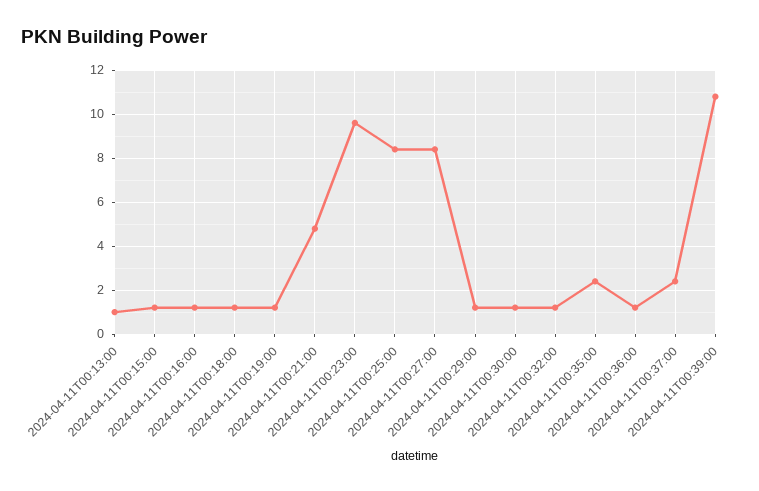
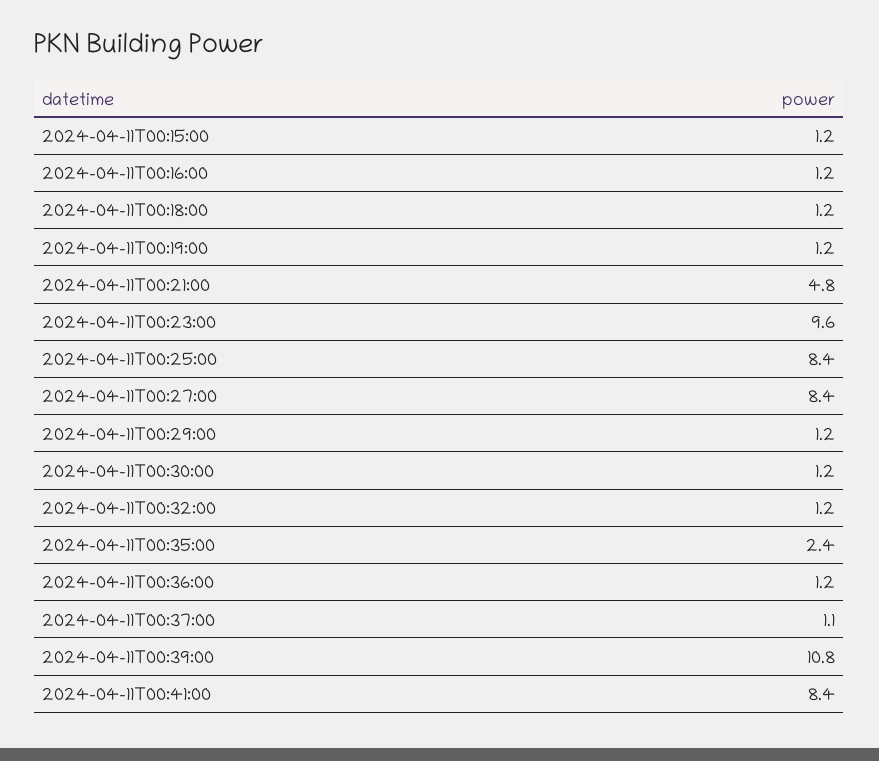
2024-04-11T00:13:00: 1 -> none
2024-04-11T00:37:00: 2.5 -> 1.1
2024-04-11T00:41:00: none -> 8.4

